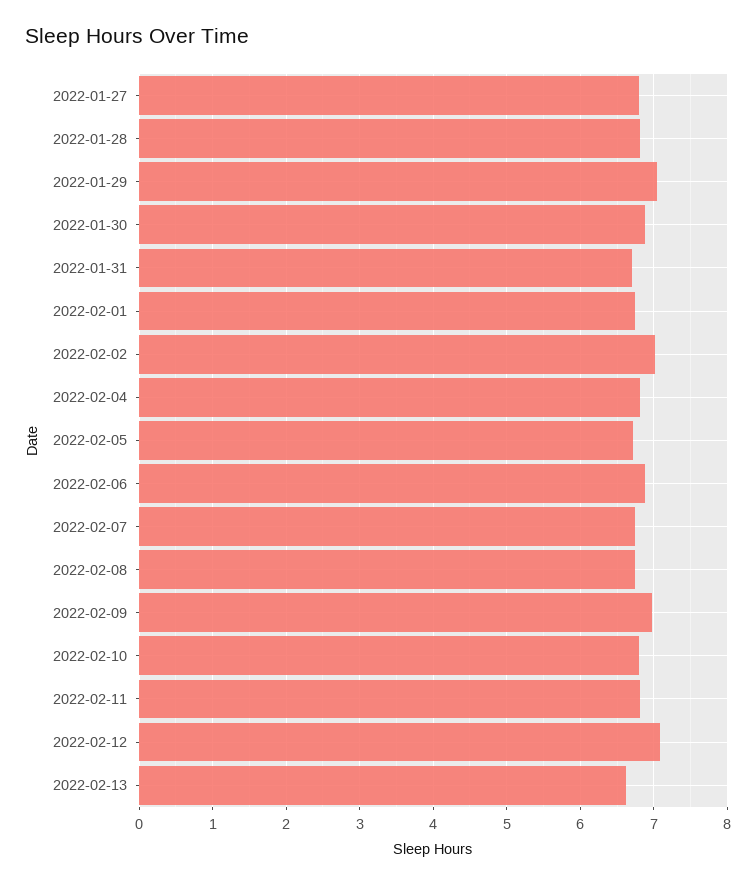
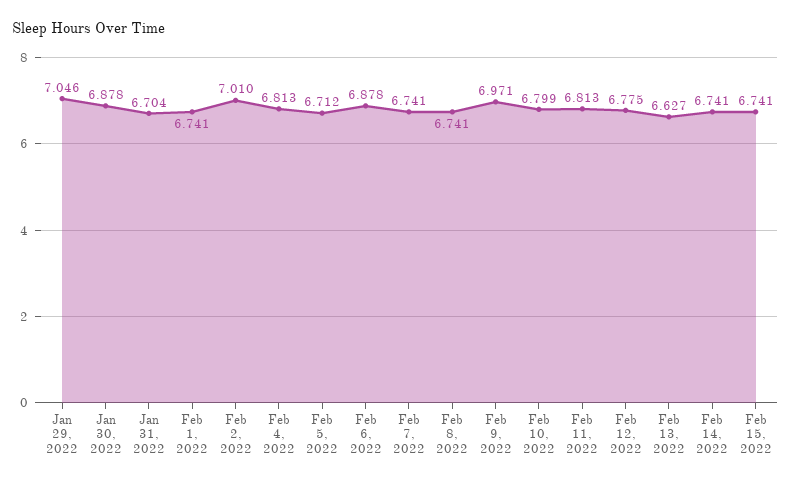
2022-01-27: 6.8 -> none
2022-01-28: 6.8 -> none
2022-02-12: 7.1 -> 6.775
Feb 14, 2022: none -> 6.741
Feb 15, 2022: none -> 6.741

